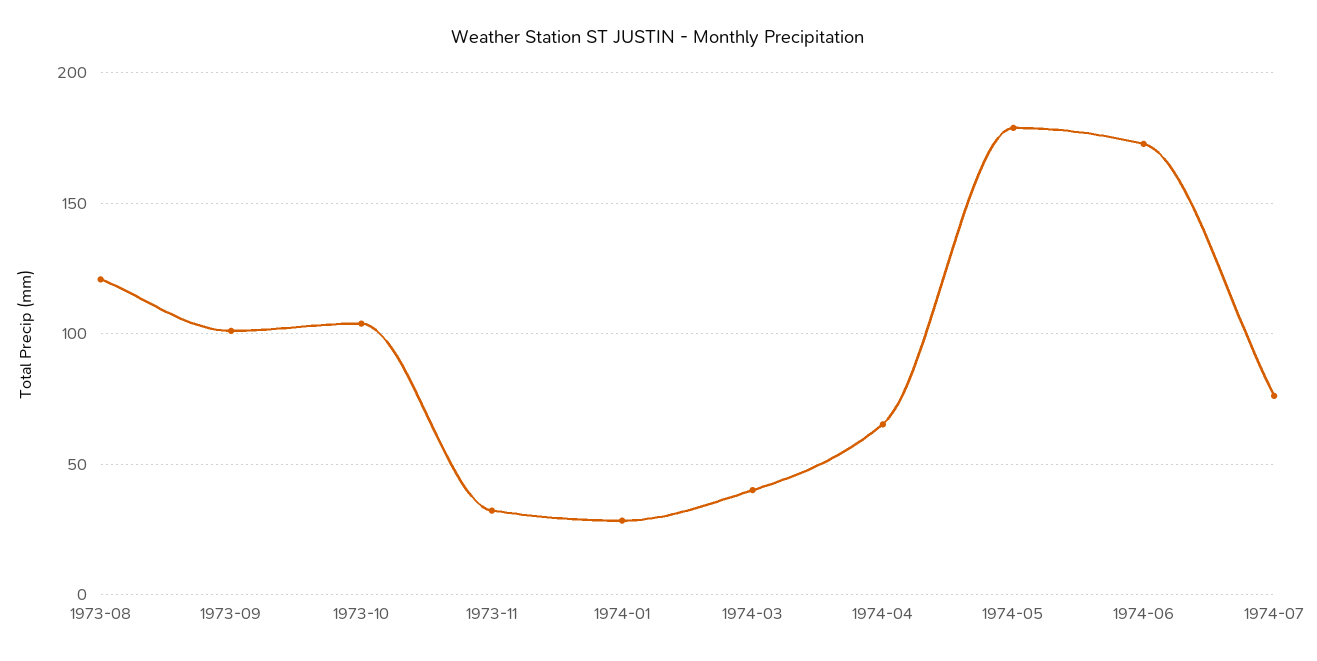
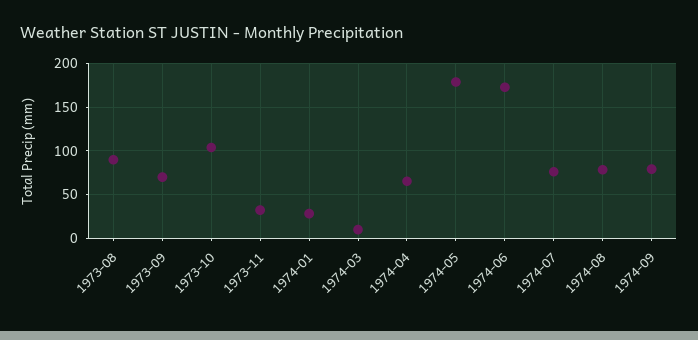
1973-08: 120 -> 90
1973-09: 100 -> 70
1974-03: 40 -> 10
1974-08: none -> 80
1974-09: none -> 80

